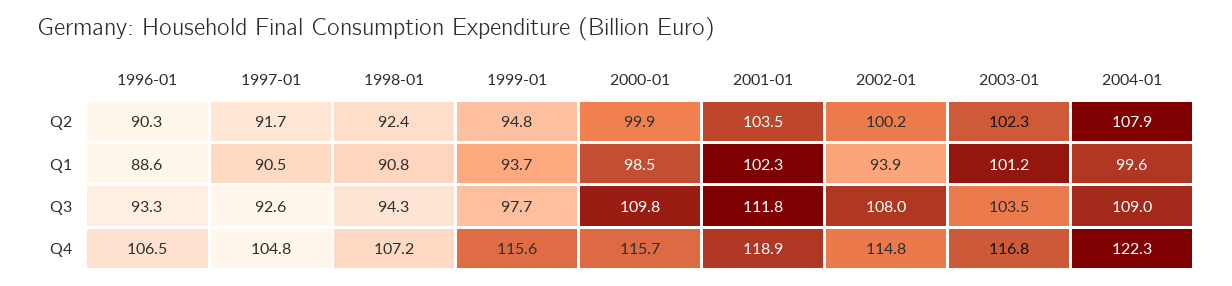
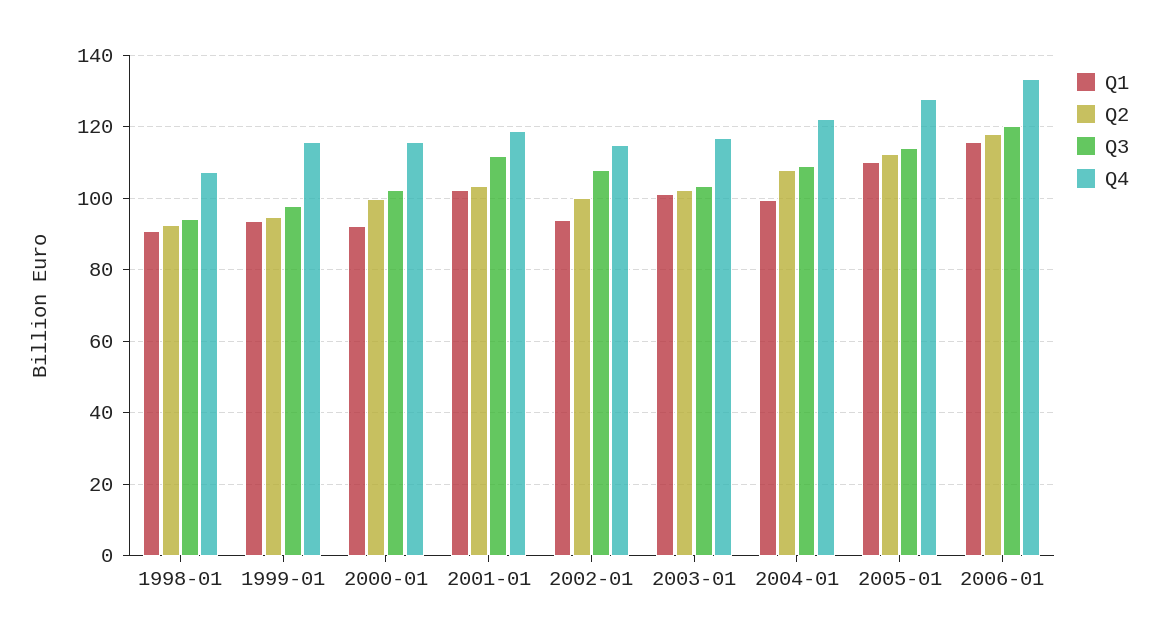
Q2, 1996-01: 90.3 -> none
Q2, 1997-01: 91.7 -> none
Q1, 1996-01: 88.6 -> none
Q1, 1997-01: 90.5 -> none
Q1, 2000-01: 98.5 -> 92
Q3, 1996-01: 93.3 -> none
Q3, 1997-01: 92.6 -> none
Q3, 2000-01: 109.8 -> 102
Q4, 1996-01: 106.5 -> none
Q4, 1997-01: 104.8 -> none
Q1, 2005-01: none -> 110
Q2, 2005-01: none -> 112
Q3, 2005-01: none -> 114
Q4, 2005-01: none -> 128
Q1, 2006-01: none -> 116
Q2, 2006-01: none -> 118
Q3, 2006-01: none -> 120
Q4, 2006-01: none -> 134

